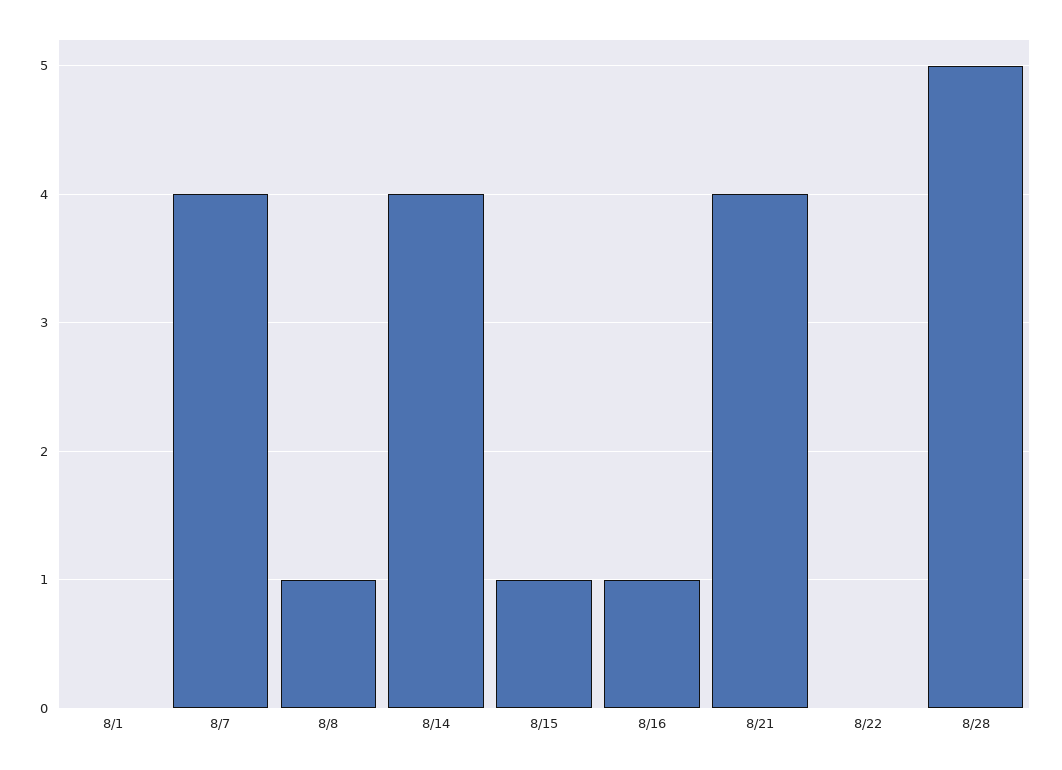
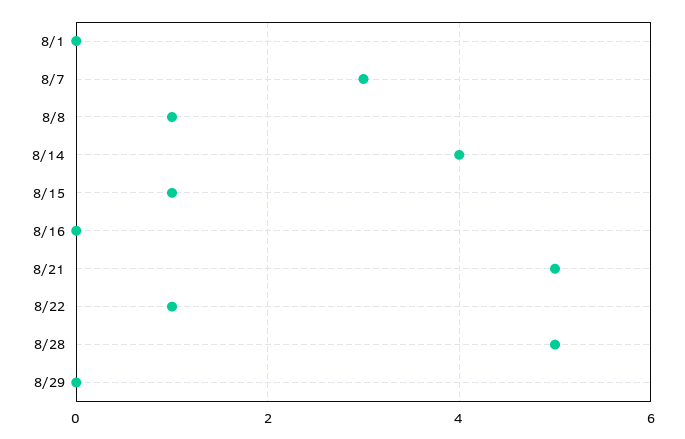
8/7: 4 -> 3
8/16: 1 -> 0
8/21: 4 -> 5
8/22: 0 -> 1
8/29: none -> 0

